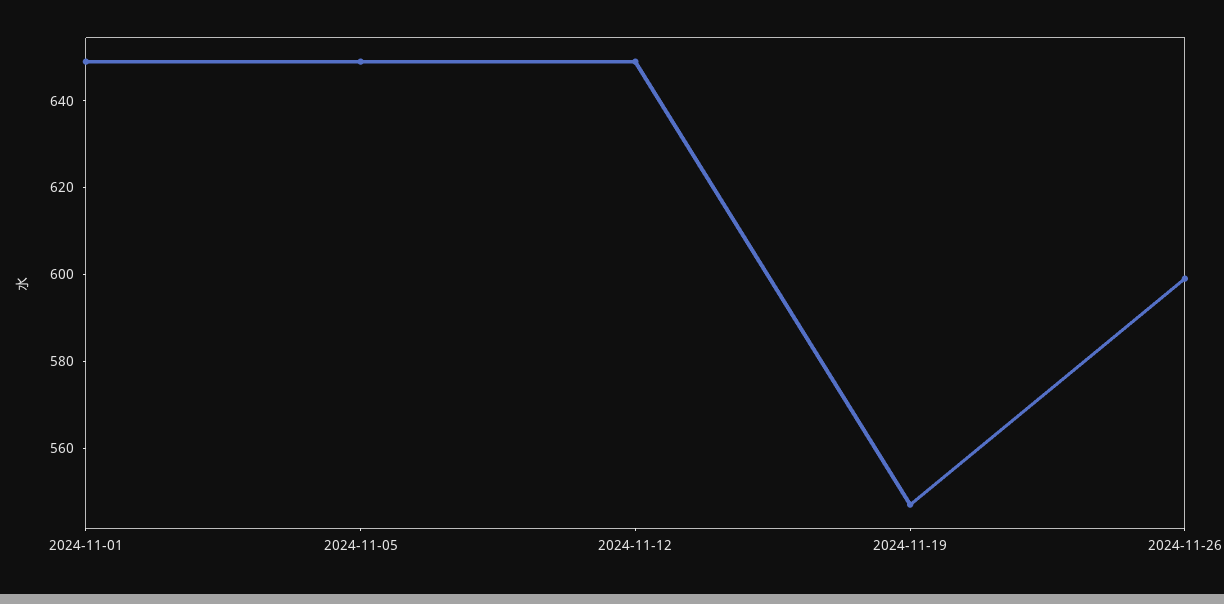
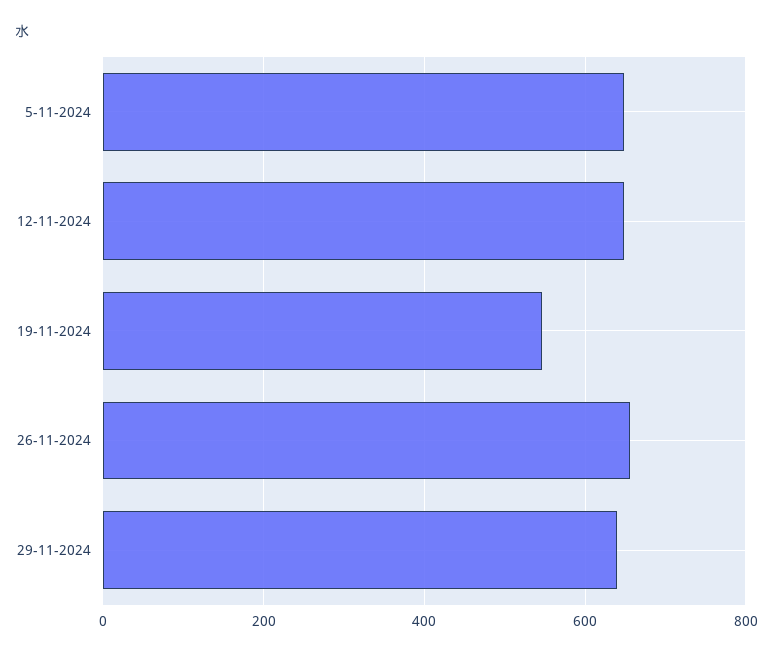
2024-11-01: 650 -> none
2024-11-26: 600 -> 660
29-11-2024: none -> 640

